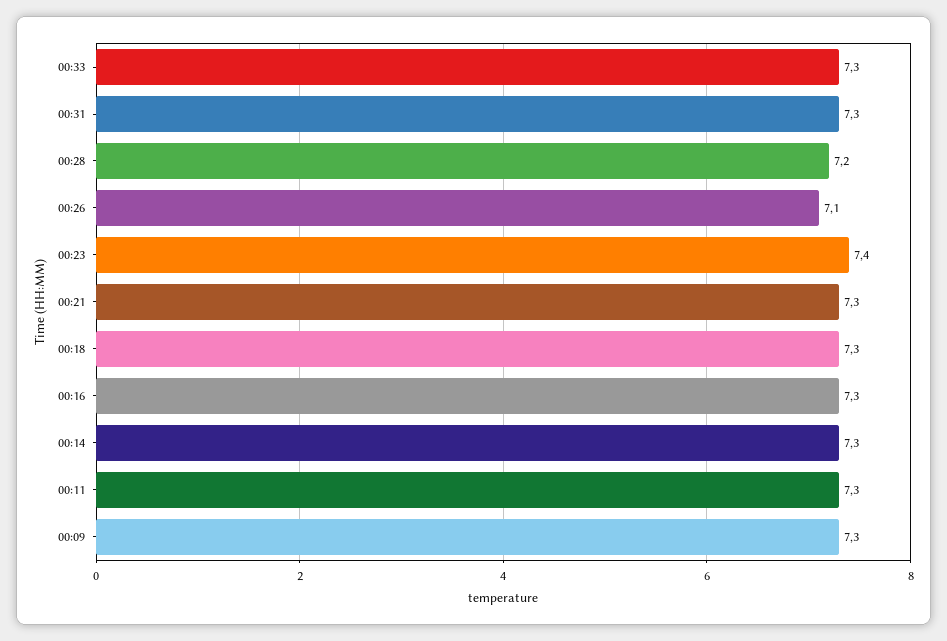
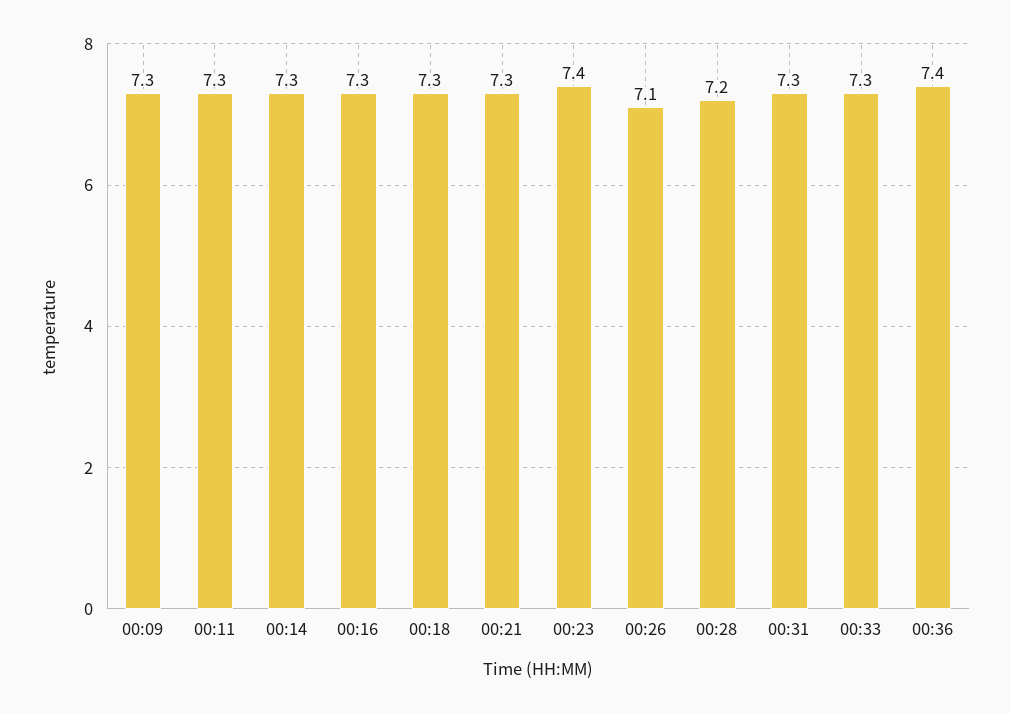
00:36: none -> 7.4

